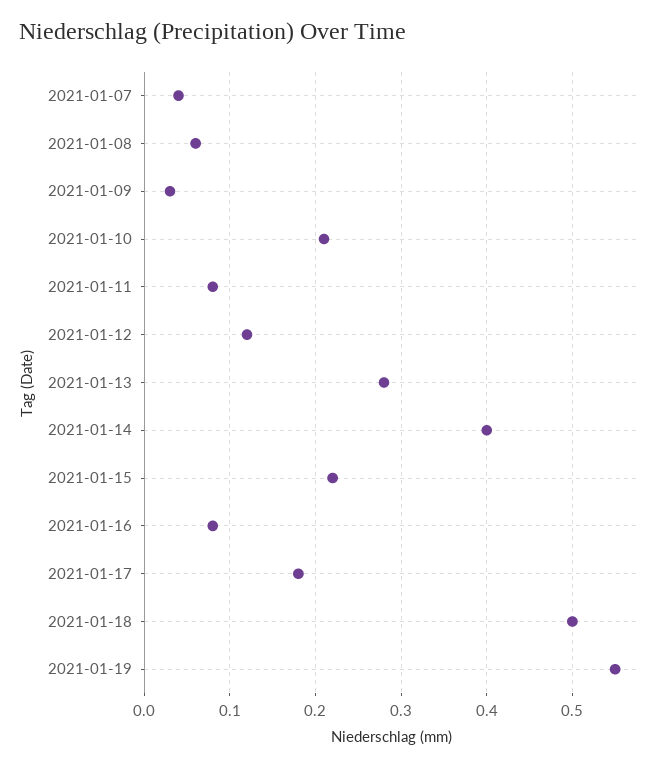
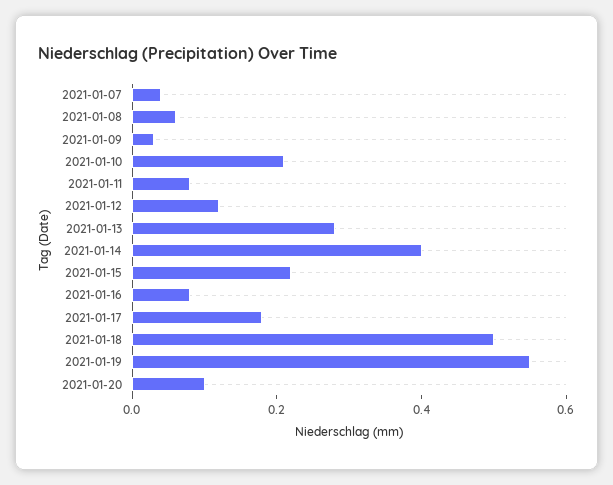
2021-01-20: none -> 0.1

